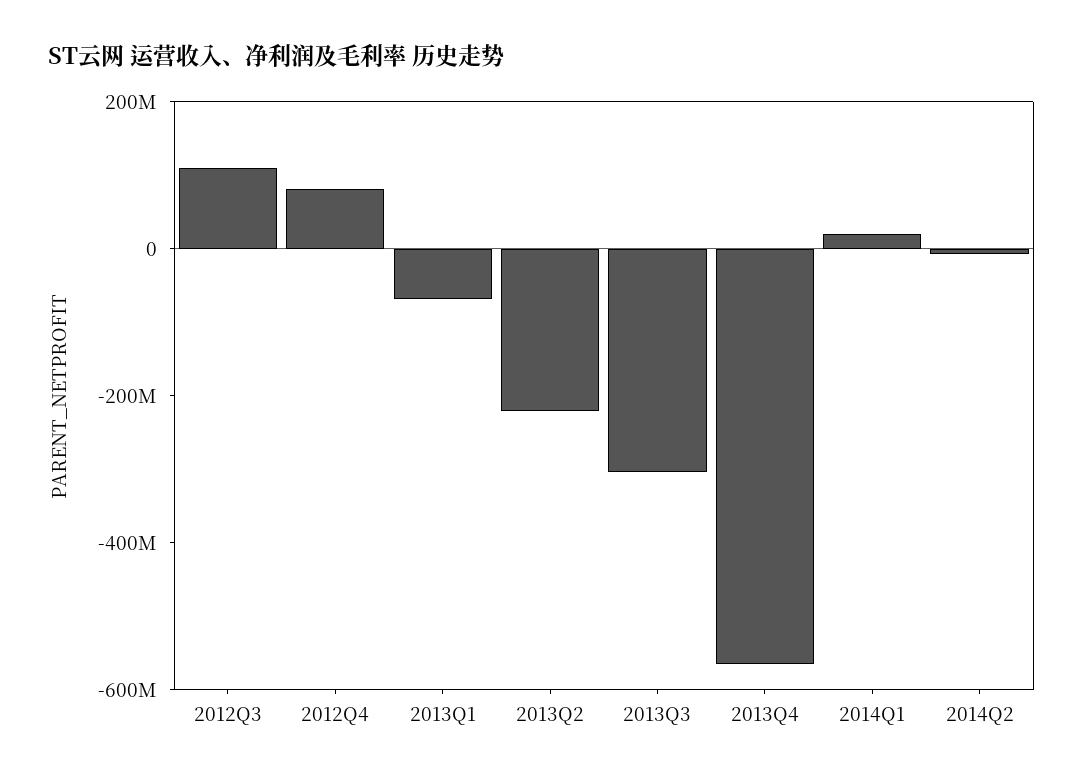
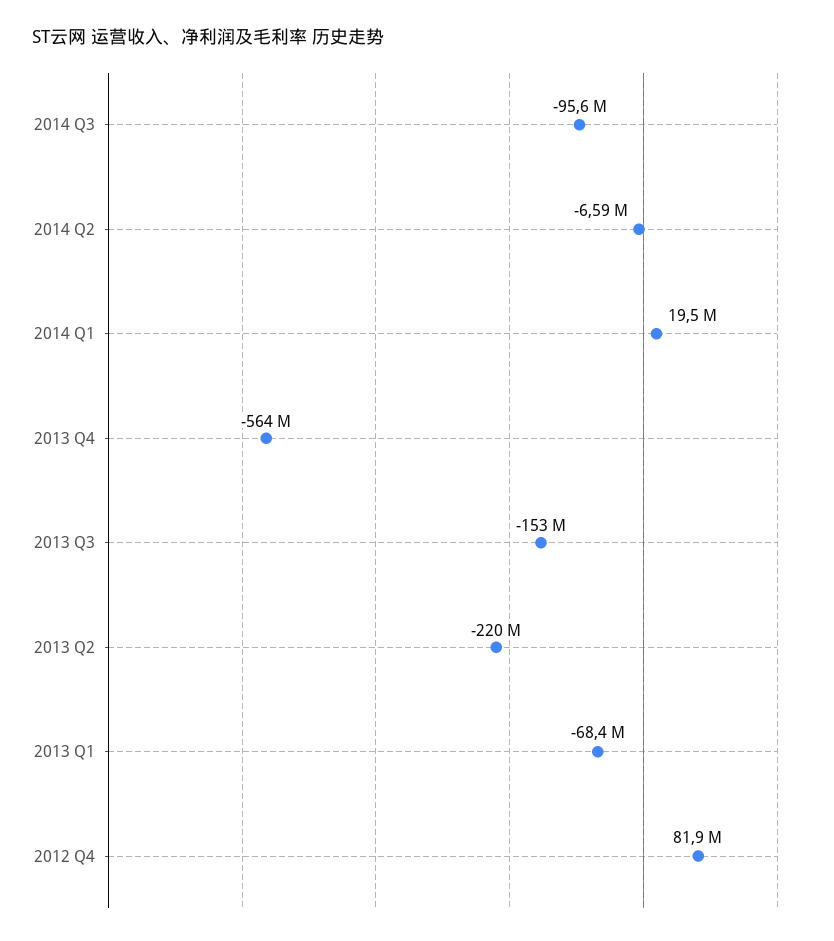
2012Q3: 100000000 -> none
2013Q3: -300000000 -> -153000000
2014 Q3: none -> -95600000

